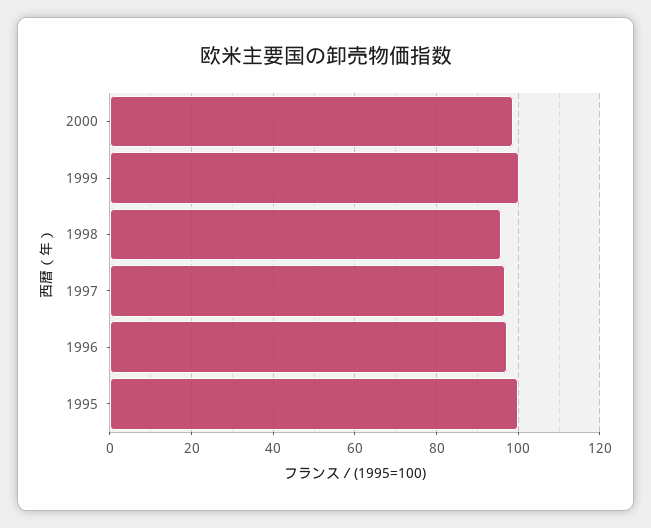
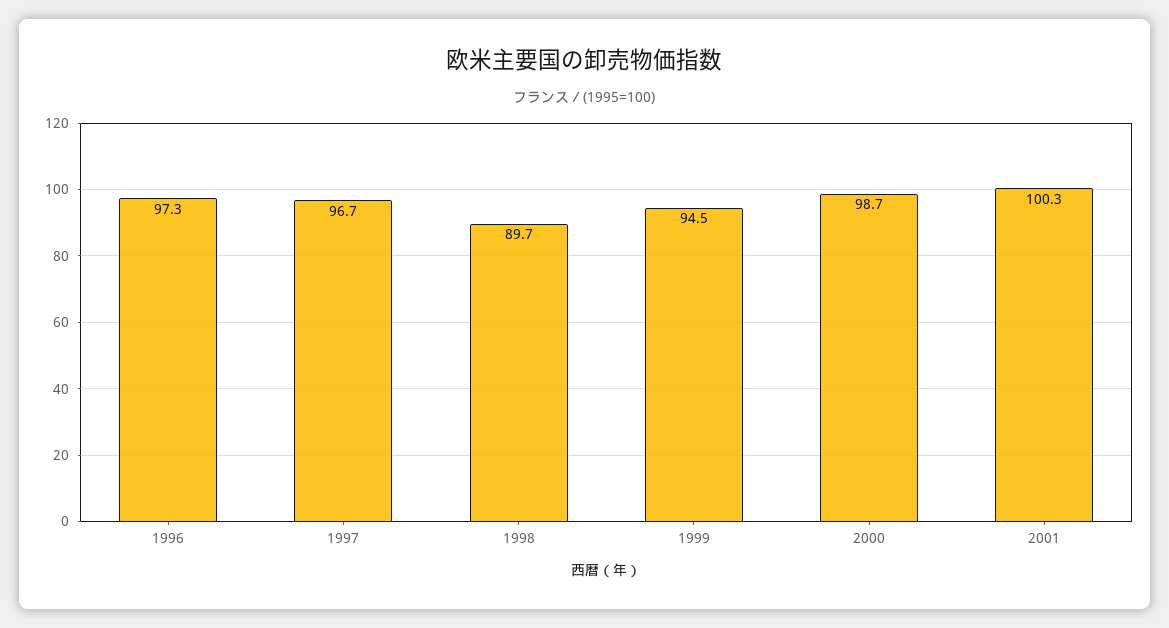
1999: 100 -> 94.5
1998: 96 -> 89.7
1995: 100 -> none
2001: none -> 100.3

